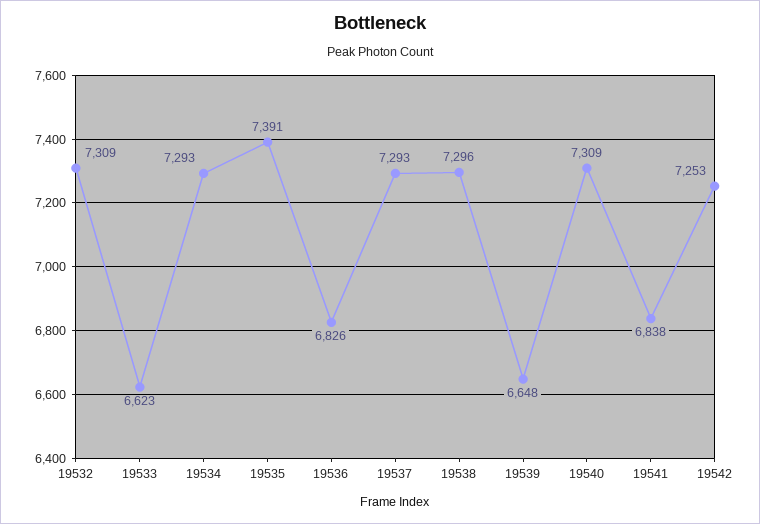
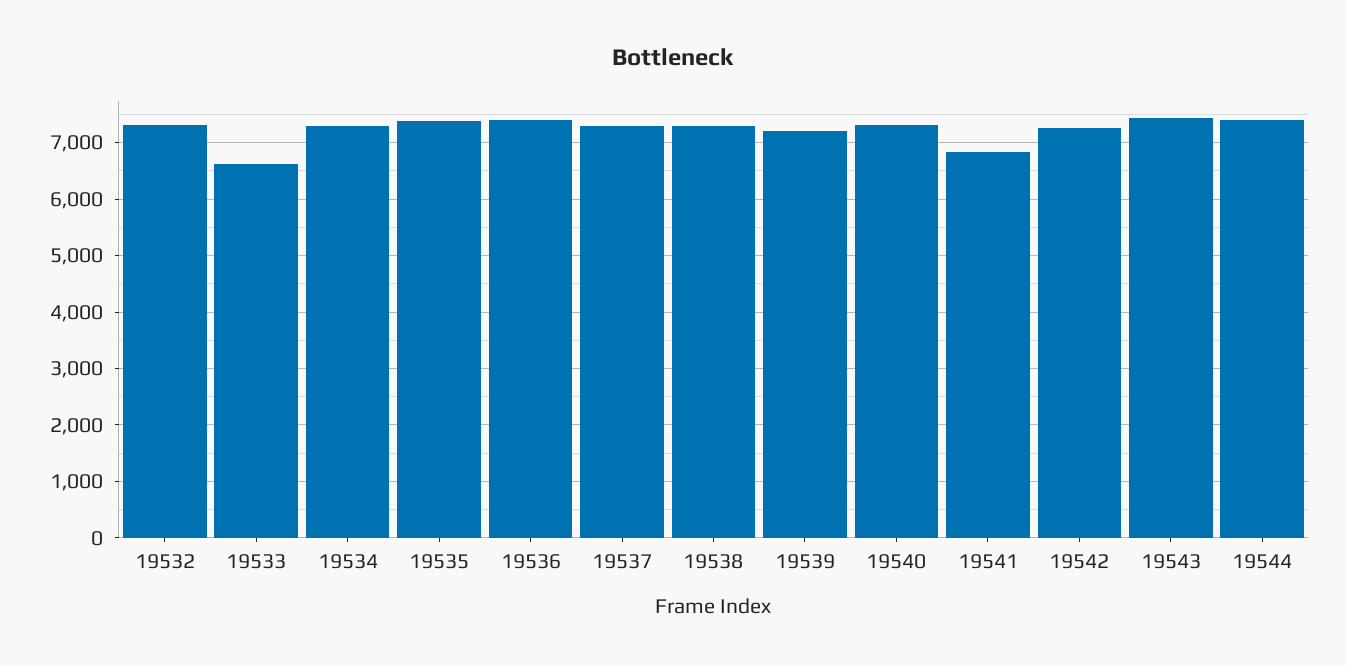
19536: 6826 -> 7400
19539: 6648 -> 7200
19543: none -> 7400
19544: none -> 7400

